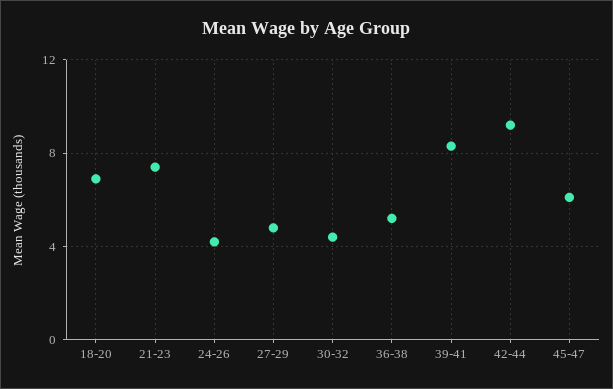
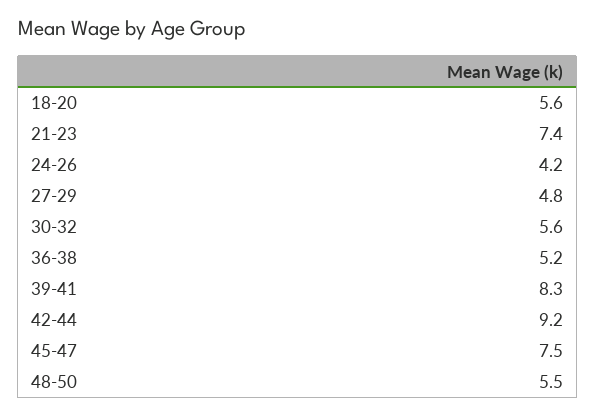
18-20: 7 -> 5.6
30-32: 4.5 -> 5.6
45-47: 6 -> 7.5
48-50: none -> 5.5

